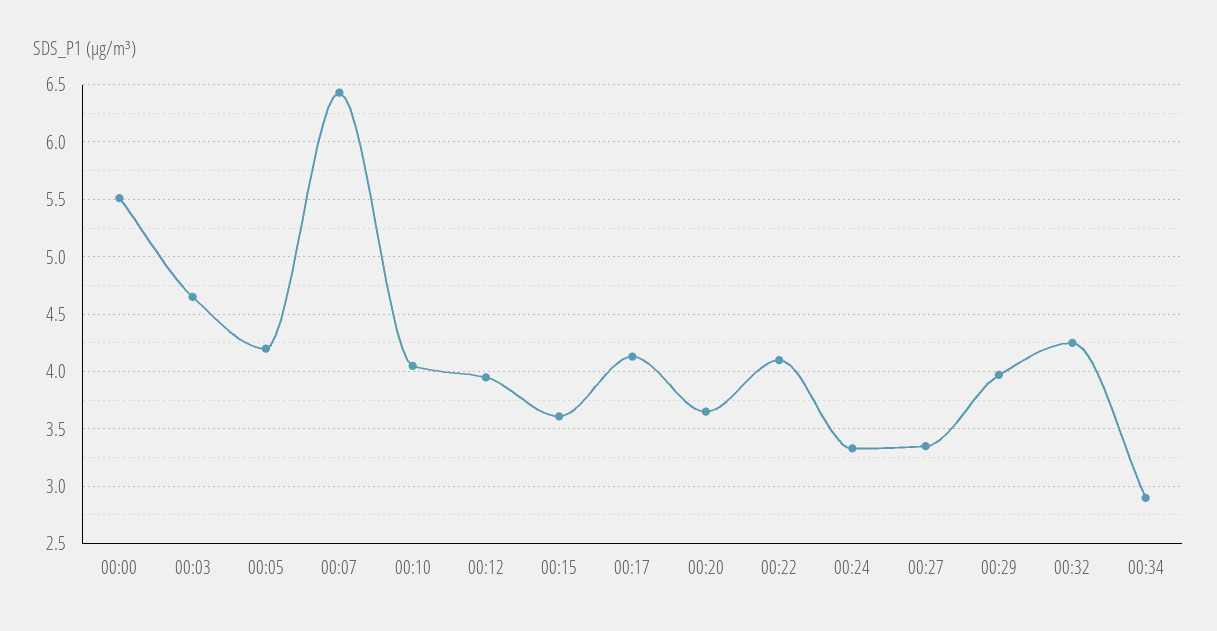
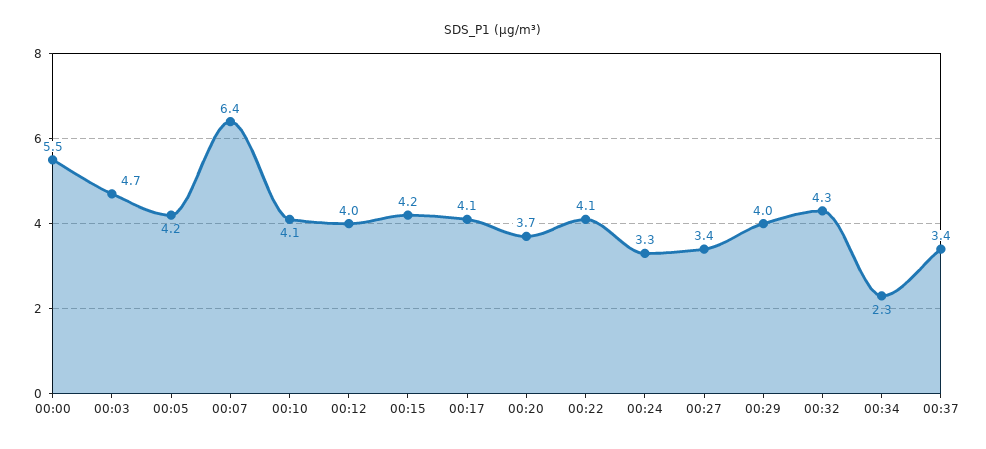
00:15: 3.6 -> 4.2
00:34: 2.9 -> 2.3
00:37: none -> 3.4

